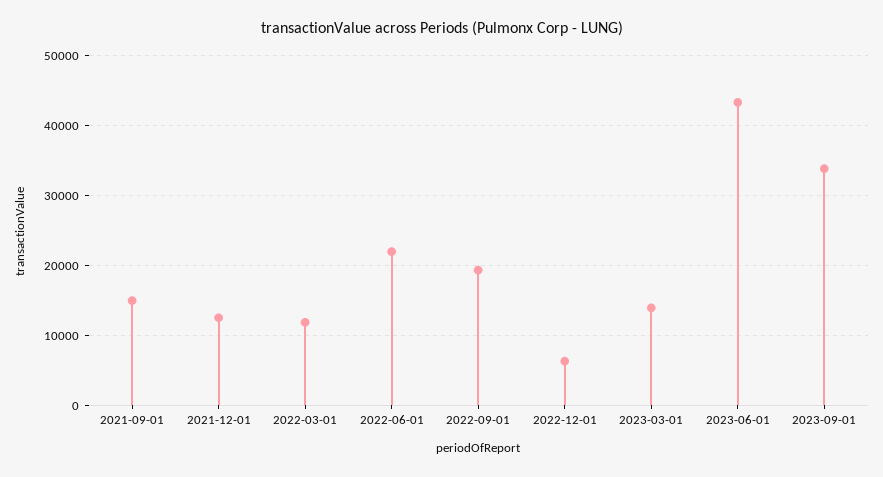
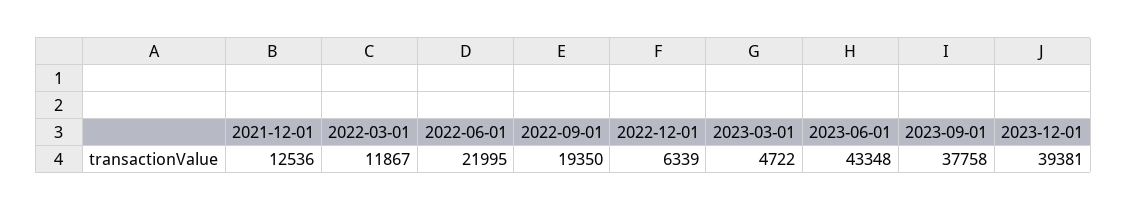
2021-09-01: 15000 -> none
2023-03-01: 14000 -> 4722
2023-09-01: 34000 -> 37758
2023-12-01: none -> 39381

